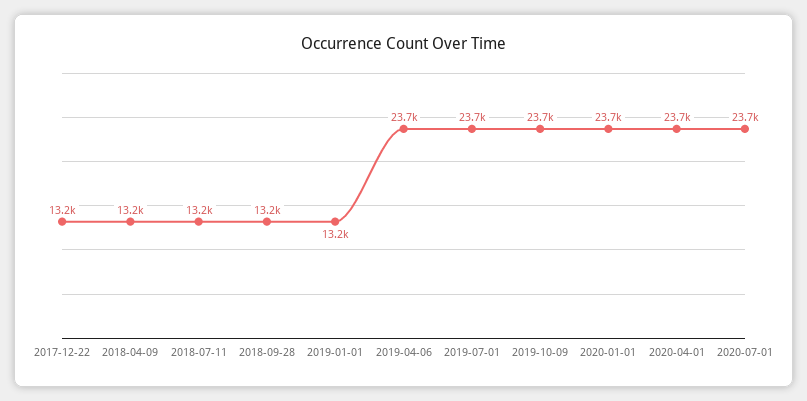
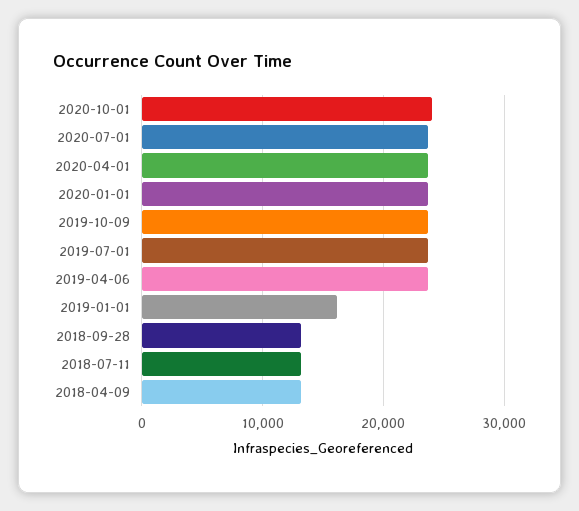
2017-12-22: 13200 -> none
2019-01-01: 13200 -> 16000
2020-10-01: none -> 24000

